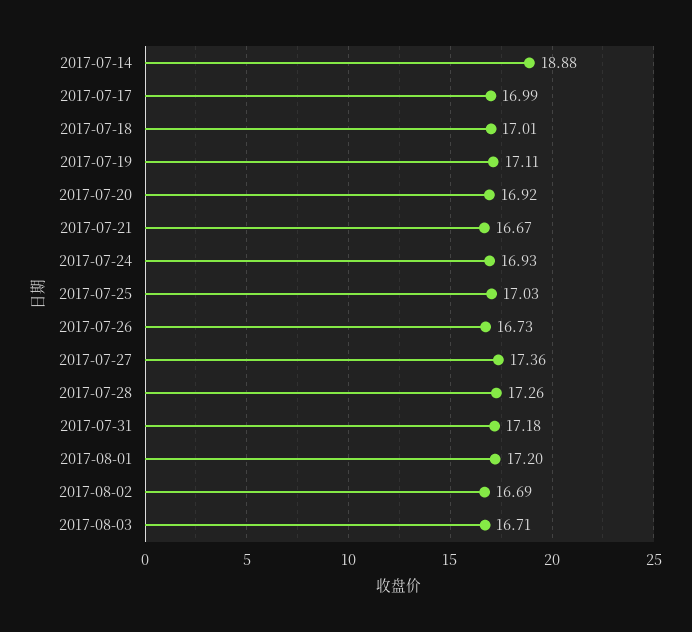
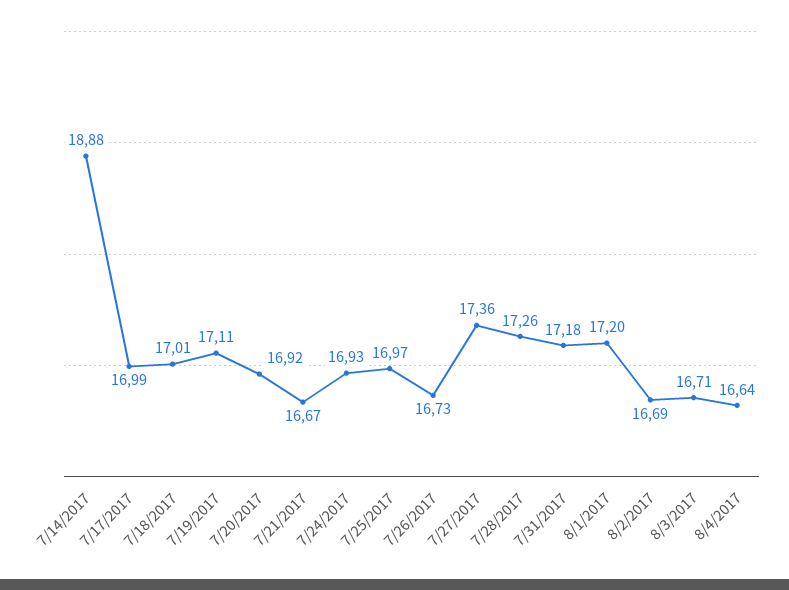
2017-07-25: 17.03 -> 16.97
8/4/2017: none -> 16.64

